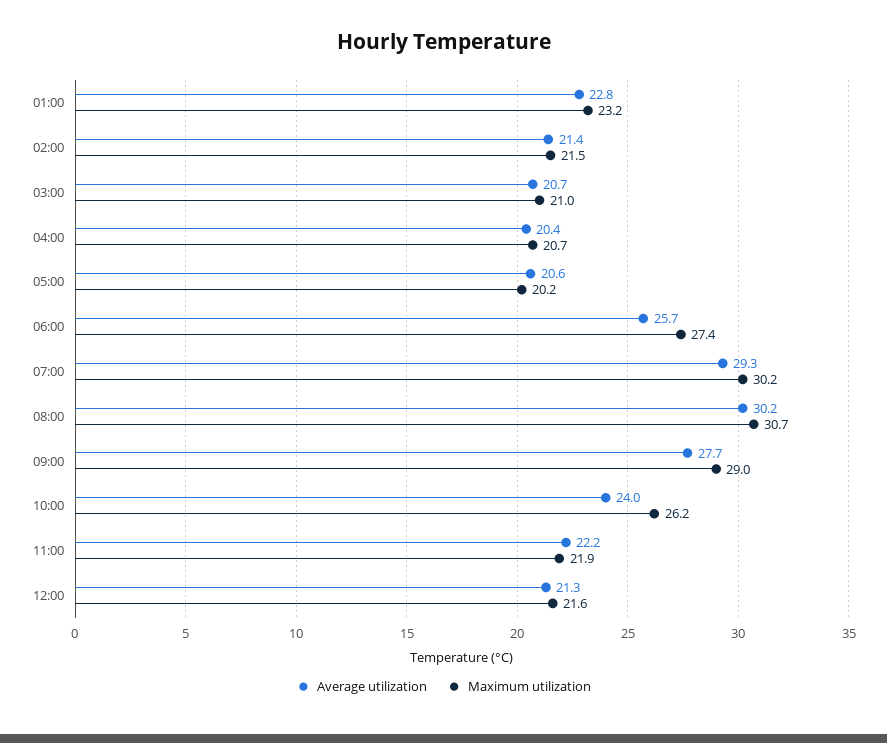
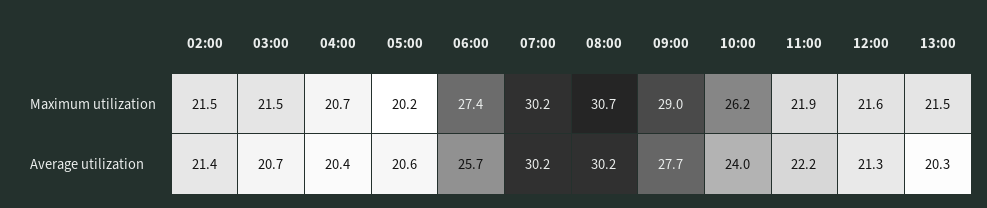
Average utilization, 01:00: 22.8 -> none
Maximum utilization, 01:00: 23.2 -> none
Maximum utilization, 03:00: 21 -> 21.5
Average utilization, 07:00: 29.3 -> 30.2
Maximum utilization, 13:00: none -> 21.5
Average utilization, 13:00: none -> 20.3

